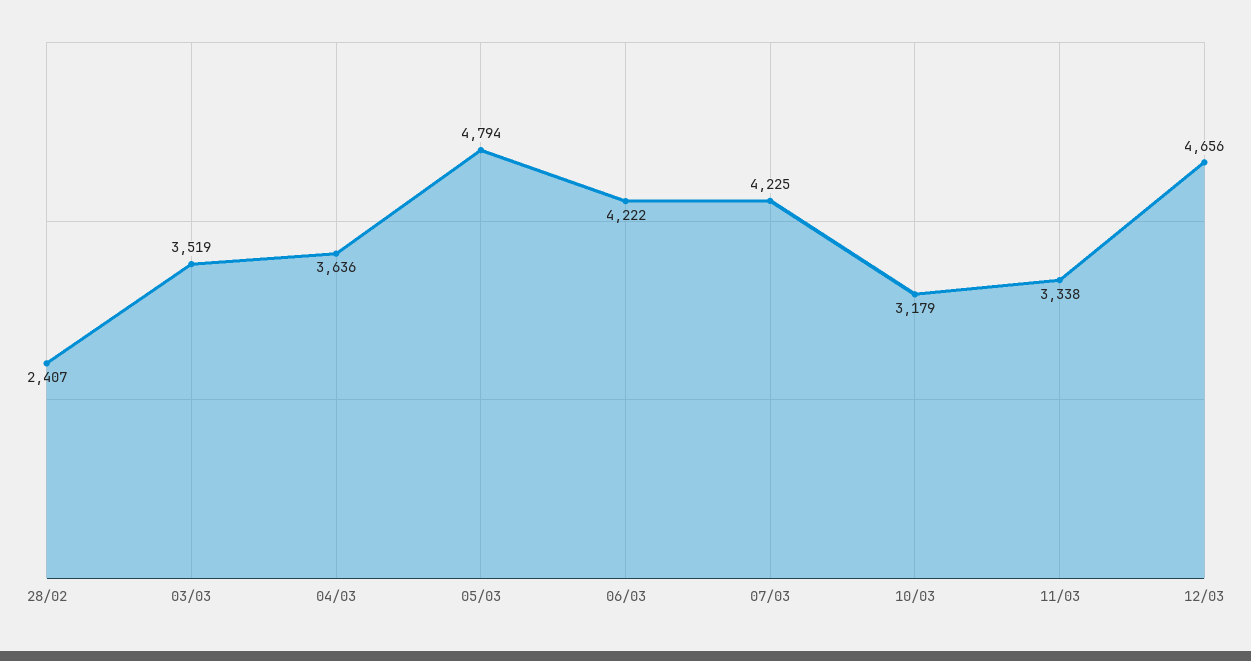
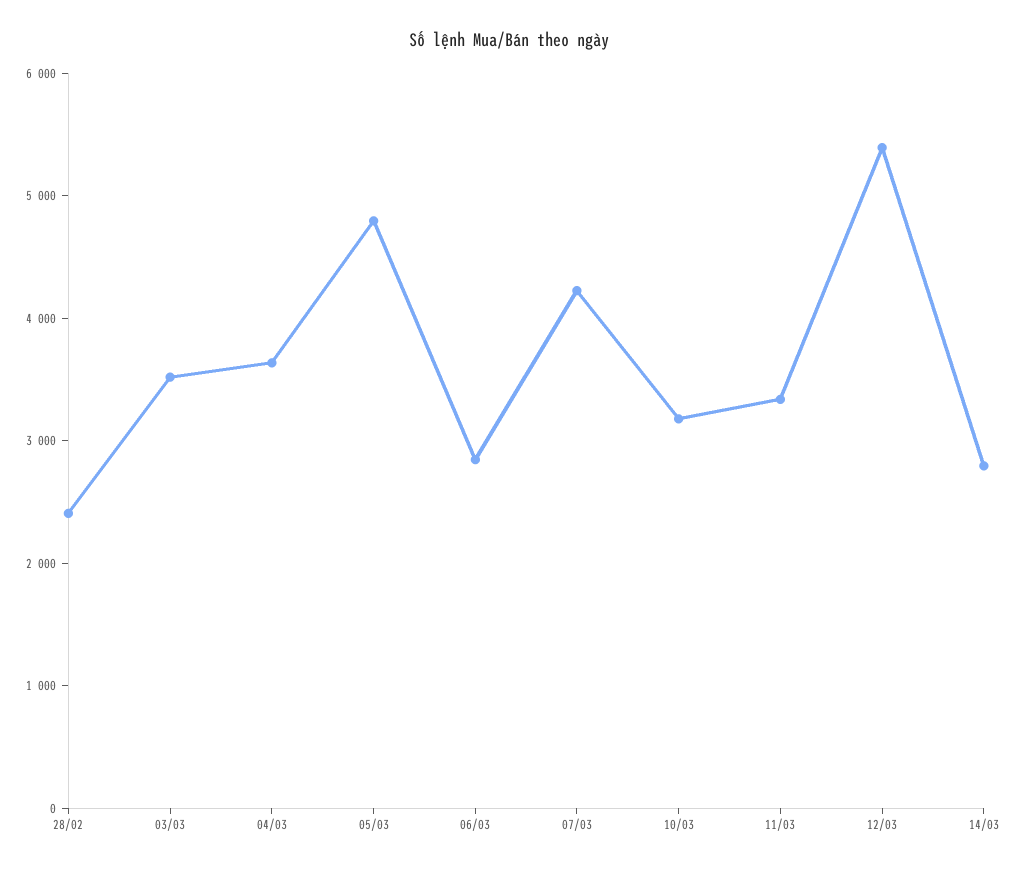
06/03: 4222 -> 2800
12/03: 4656 -> 5400
14/03: none -> 2800

